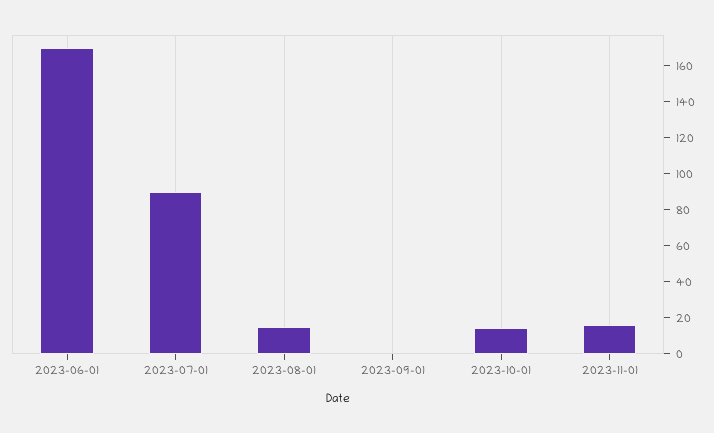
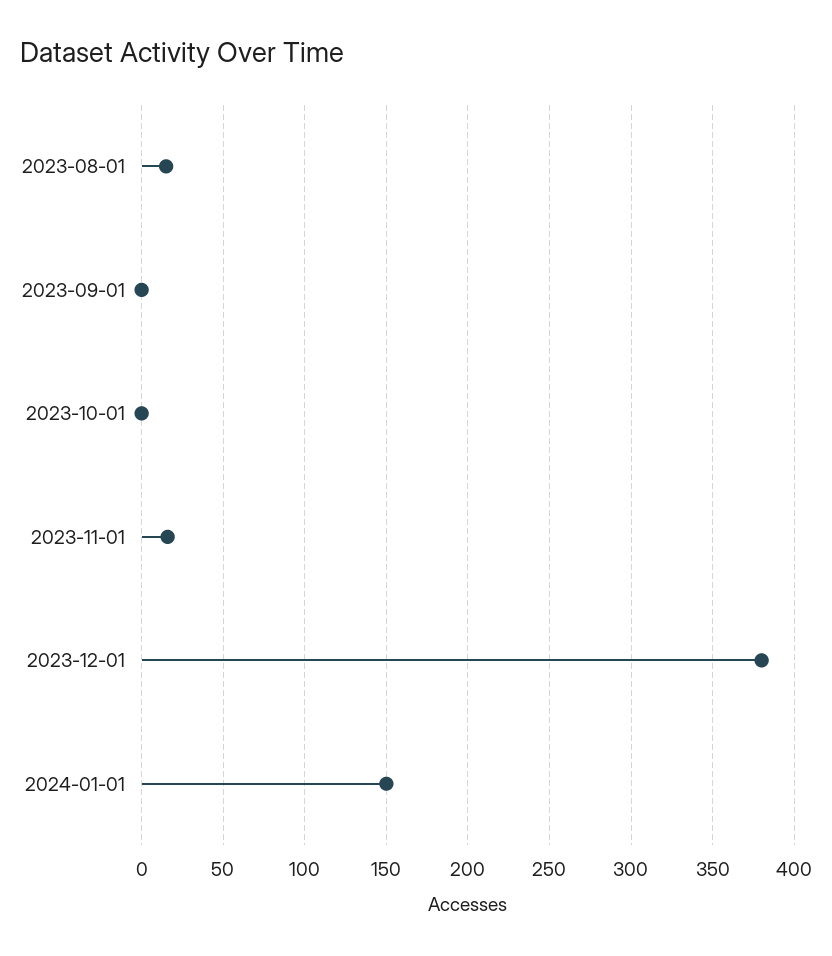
2023-06-01: 170 -> none
2023-07-01: 90 -> none
2023-10-01: 15 -> 0
2023-12-01: none -> 380
2024-01-01: none -> 150

